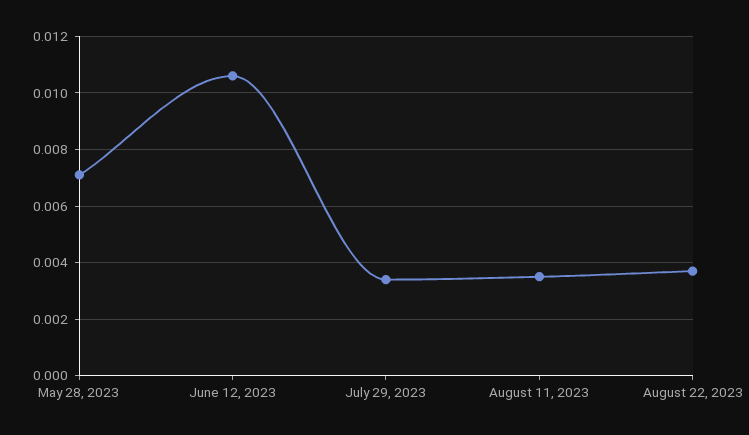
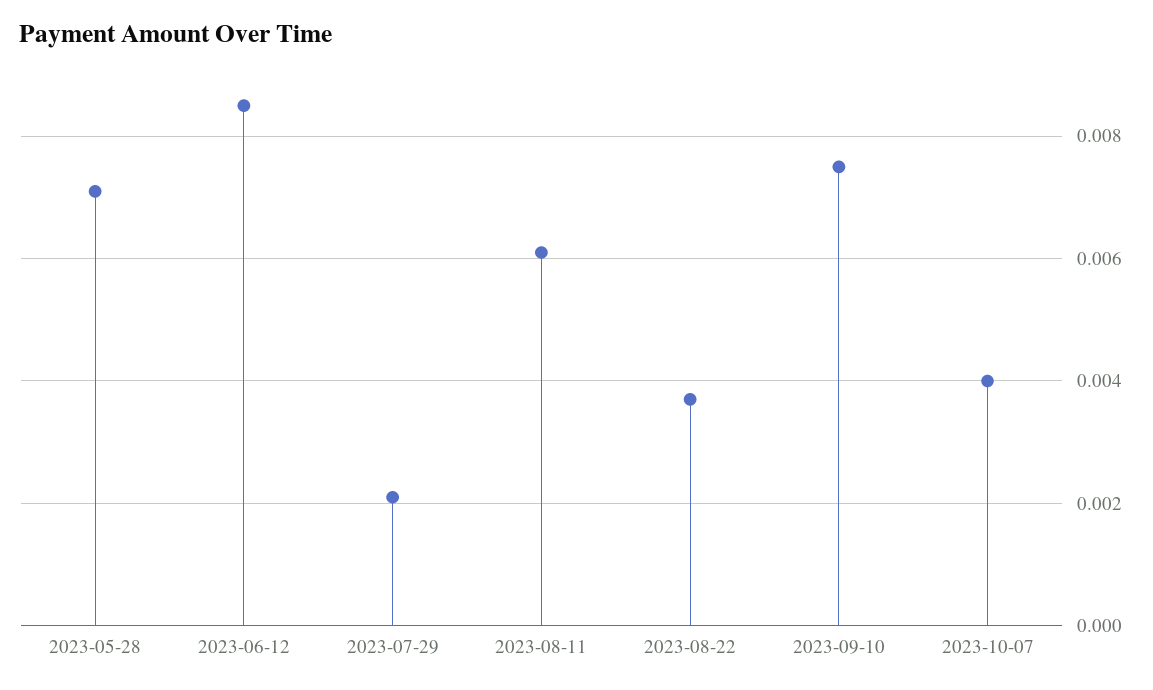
June 12, 2023: 0.0105 -> 0.0085
July 29, 2023: 0.0035 -> 0.002
August 11, 2023: 0.0035 -> 0.006
2023-09-10: none -> 0.0075
2023-10-07: none -> 0.004

